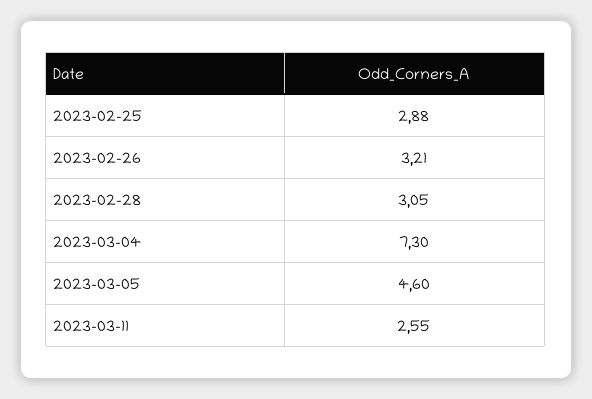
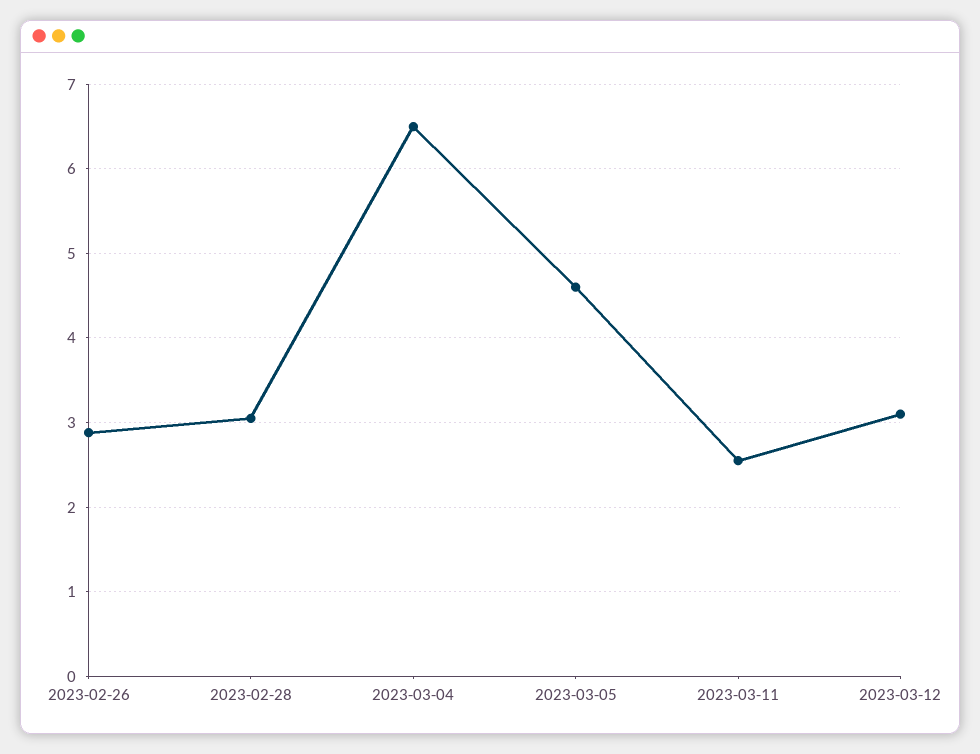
2023-02-25: 2.88 -> none
2023-02-26: 3.21 -> 2.9
2023-03-04: 7.3 -> 6.5
2023-03-12: none -> 3.1

